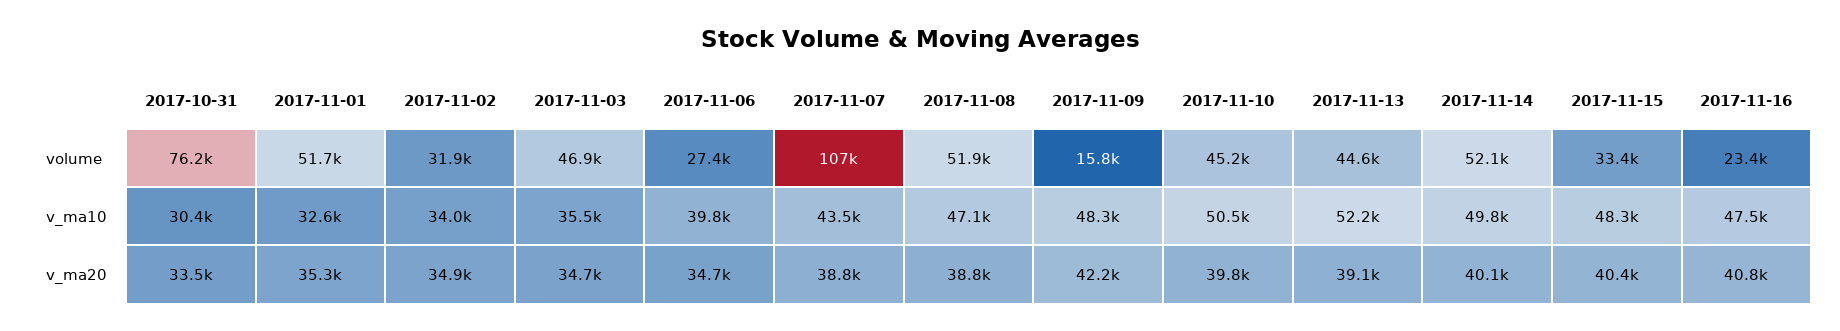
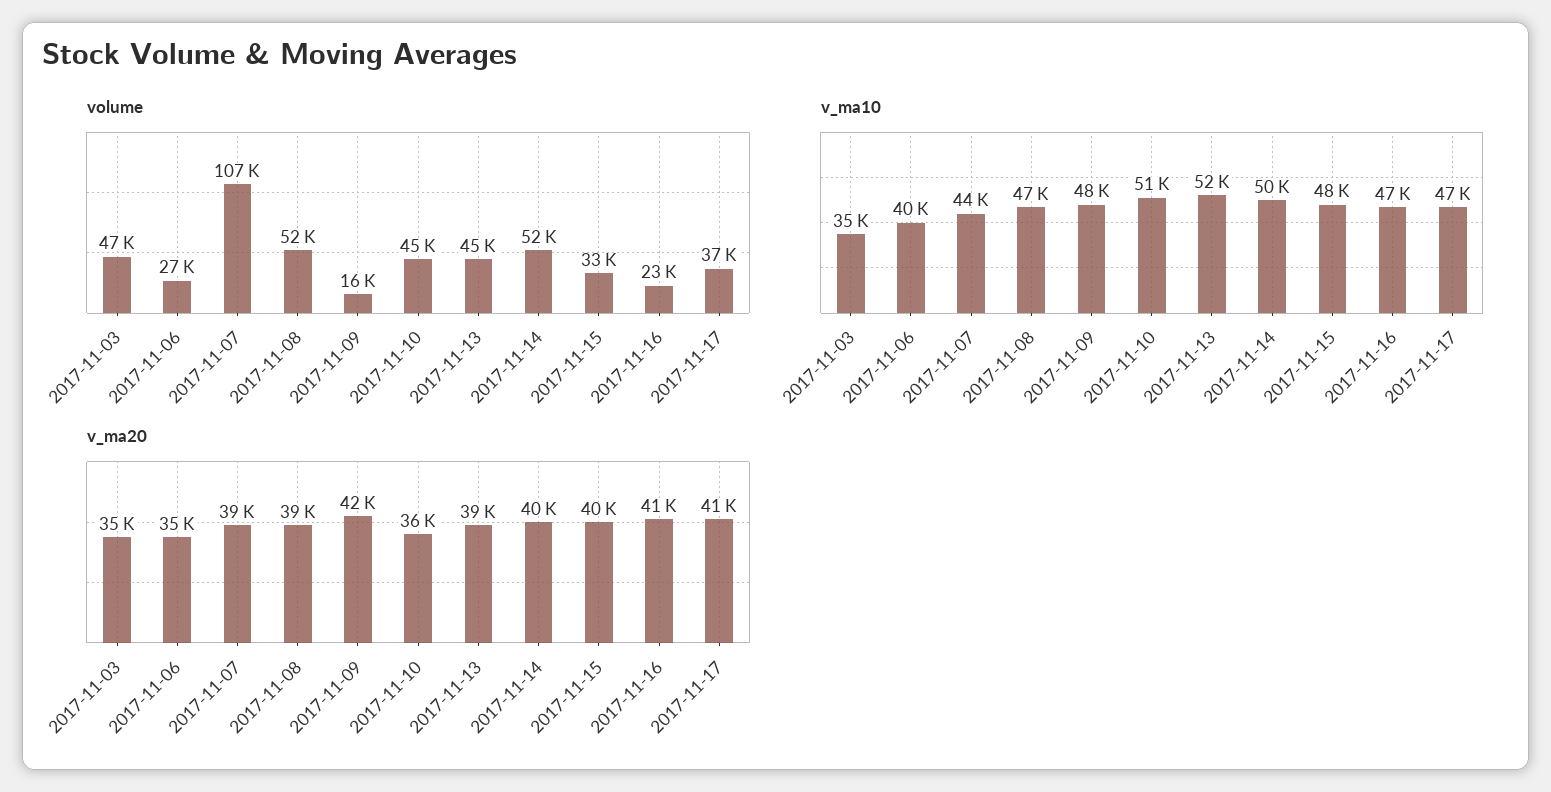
volume, 2017-10-31: 76200 -> none
volume, 2017-11-01: 51700 -> none
volume, 2017-11-02: 31900 -> none
v_ma10, 2017-10-31: 30400 -> none
v_ma10, 2017-11-01: 32600 -> none
v_ma10, 2017-11-02: 34000 -> none
v_ma20, 2017-10-31: 33500 -> none
v_ma20, 2017-11-01: 35300 -> none
v_ma20, 2017-11-02: 34900 -> none
v_ma20, 2017-11-10: 39800 -> 36000
volume, 2017-11-17: none -> 37000
v_ma10, 2017-11-17: none -> 47000
v_ma20, 2017-11-17: none -> 41000

